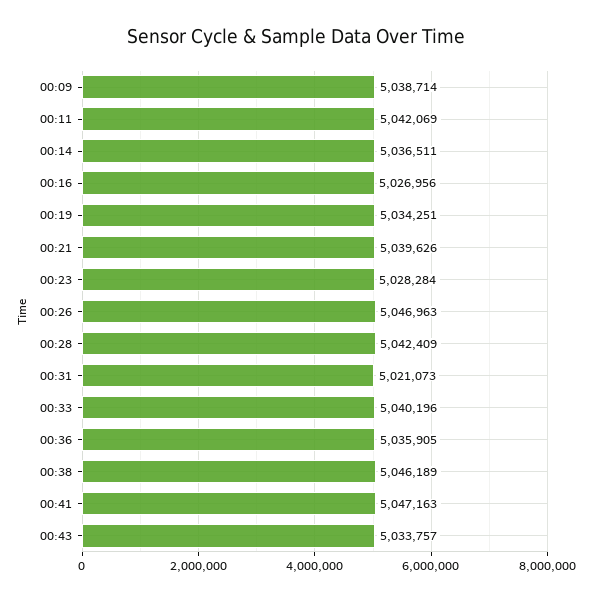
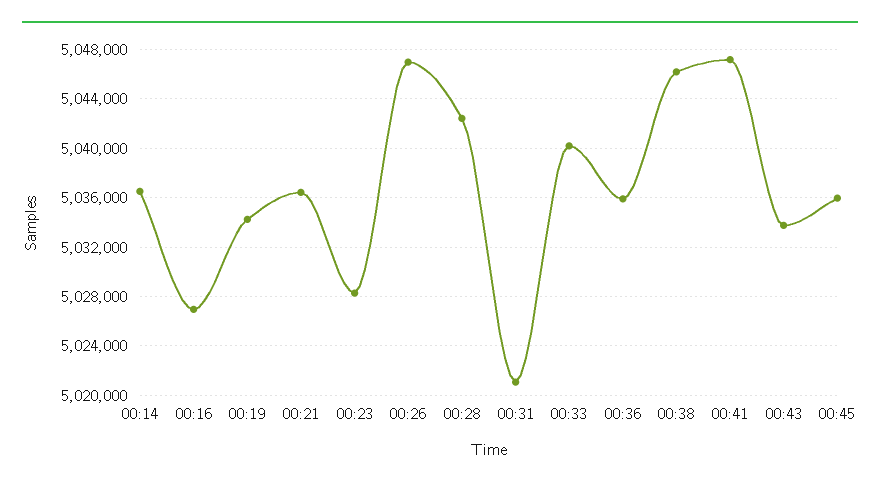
00:09: 5038714 -> none
00:11: 5042069 -> none
00:21: 5039626 -> 5036500
00:45: none -> 5036000

